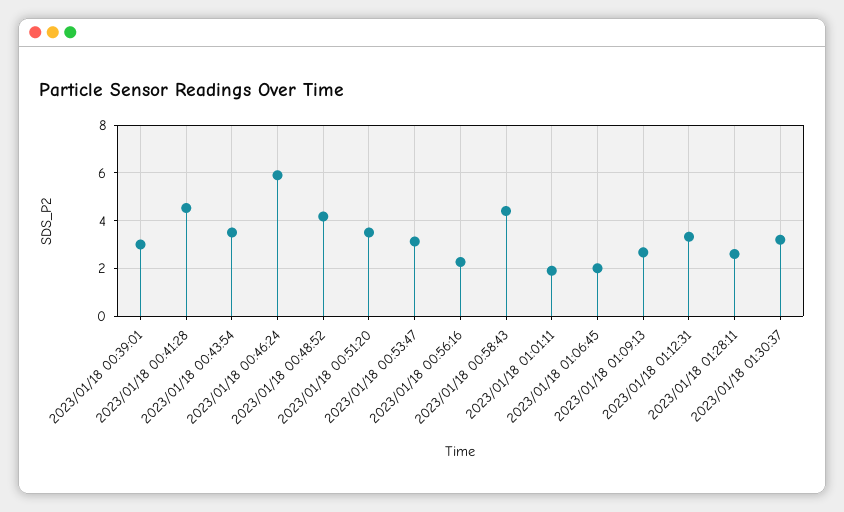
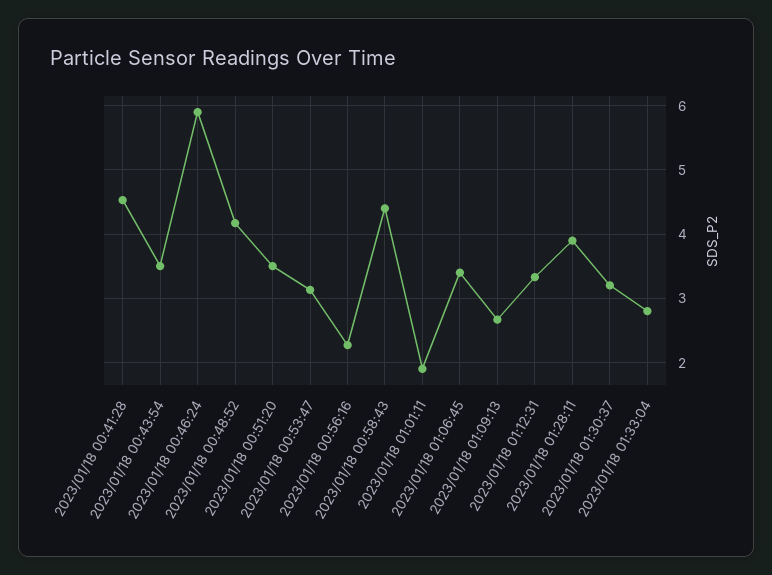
2023/01/18 00:39:01: 3 -> none
2023/01/18 01:06:45: 2 -> 3.4
2023/01/18 01:28:11: 2.5 -> 3.9
2023/01/18 01:33:04: none -> 2.8

